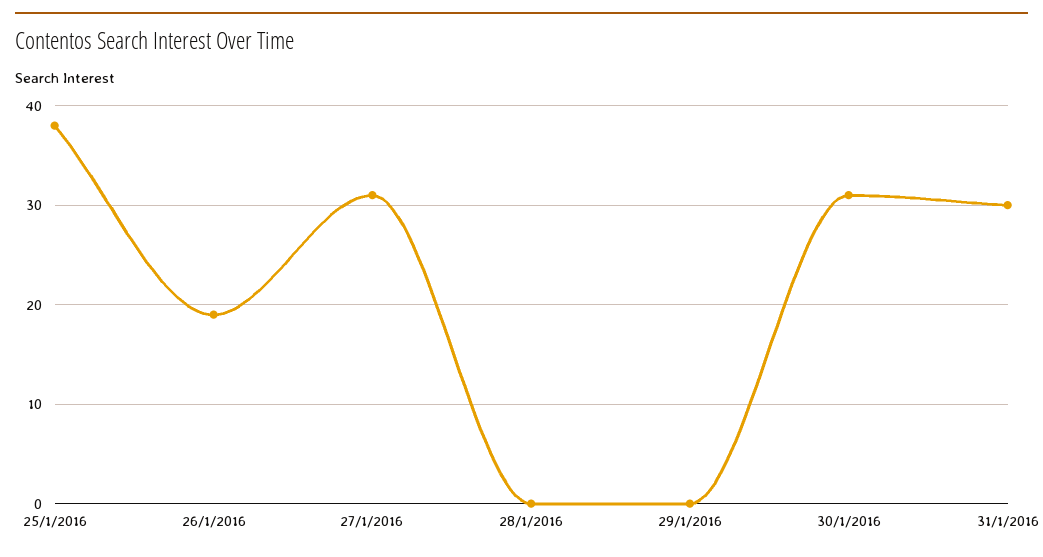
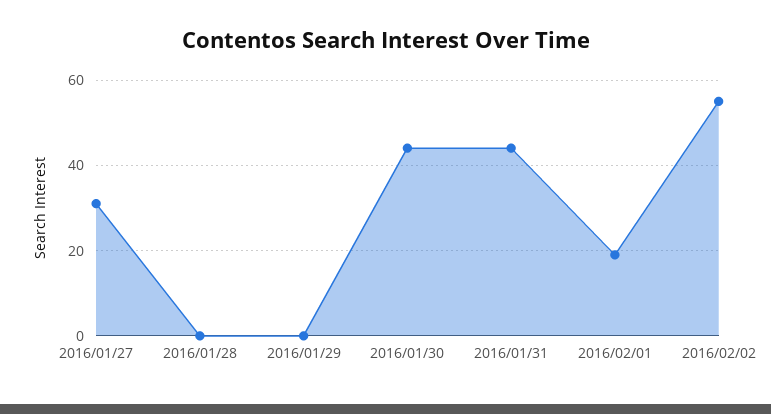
25/1/2016: 38 -> none
26/1/2016: 19 -> none
30/1/2016: 31 -> 45
31/1/2016: 30 -> 45
2016/02/01: none -> 20
2016/02/02: none -> 55

